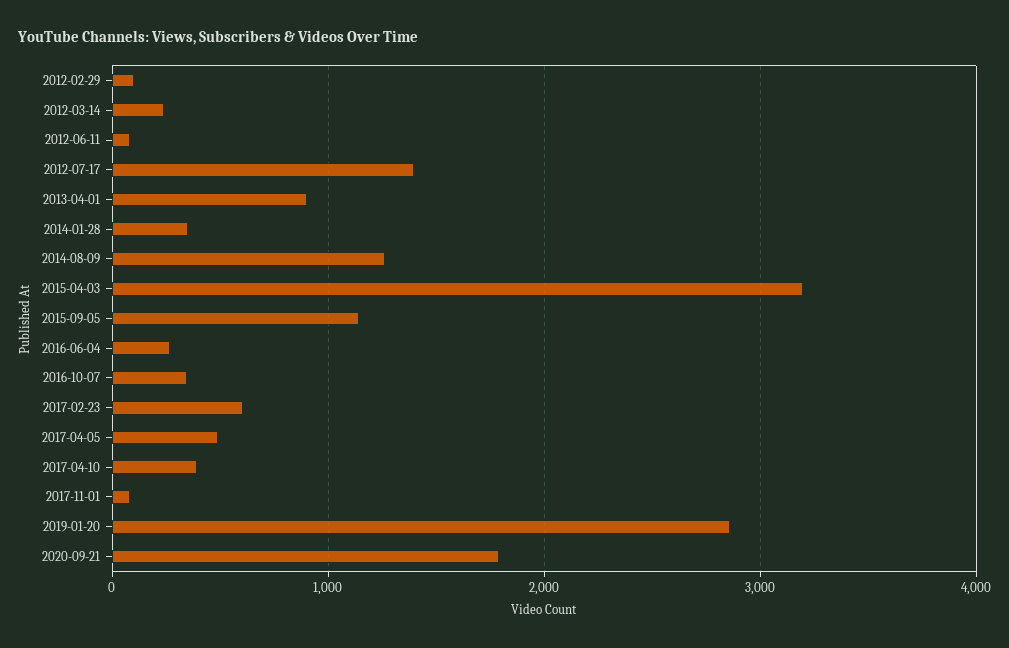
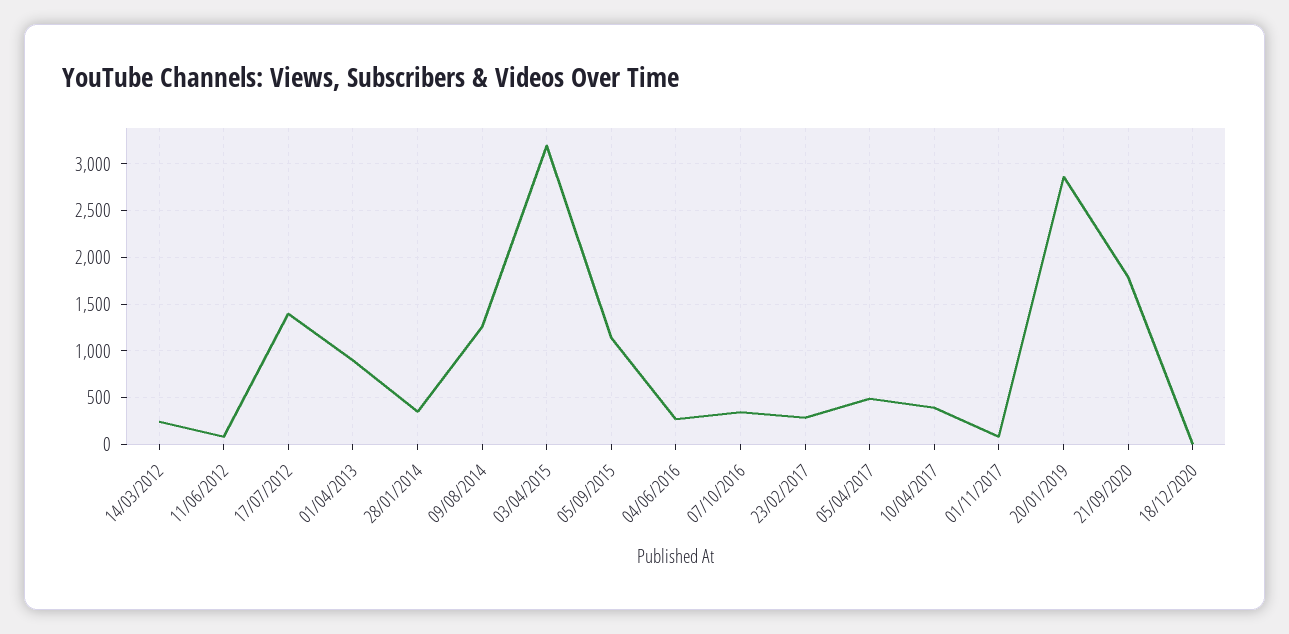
2012-02-29: 100 -> none
2017-02-23: 600 -> 300
18/12/2020: none -> 0

